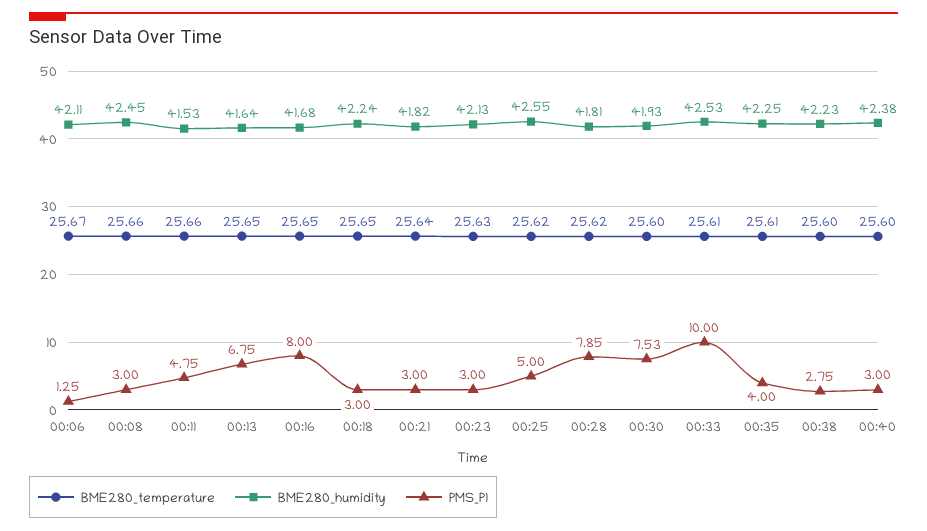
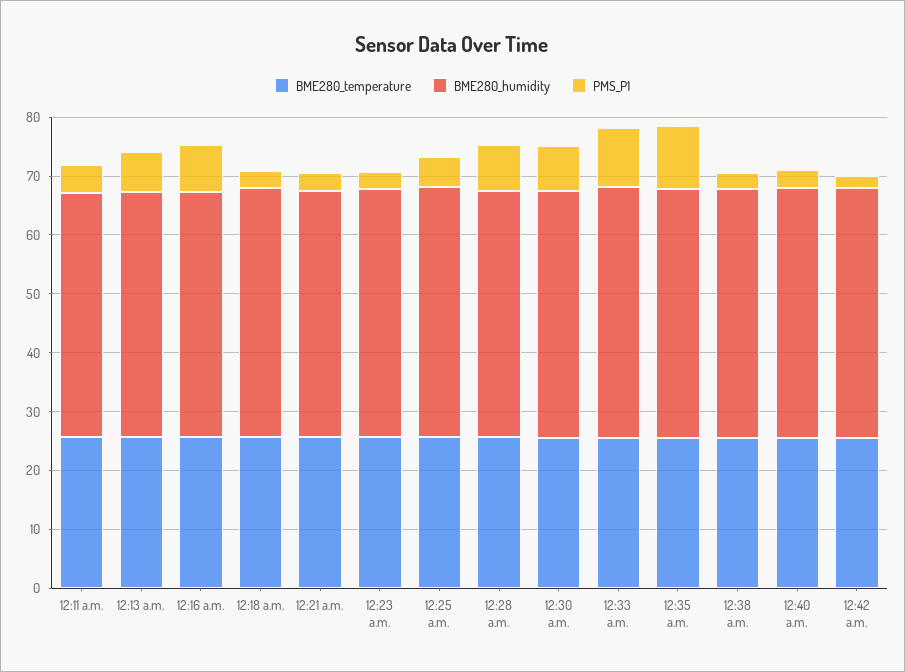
BME280_temperature, 00:06: 25.67 -> none
BME280_humidity, 00:06: 42.11 -> none
PMS_P1, 00:06: 1.25 -> none
BME280_temperature, 00:08: 25.66 -> none
BME280_humidity, 00:08: 42.45 -> none
PMS_P1, 00:08: 3 -> none
PMS_P1, 00:35: 4 -> 10
BME280_temperature, 12:42 a.m.: none -> 26
BME280_humidity, 12:42 a.m.: none -> 42
PMS_P1, 12:42 a.m.: none -> 2

